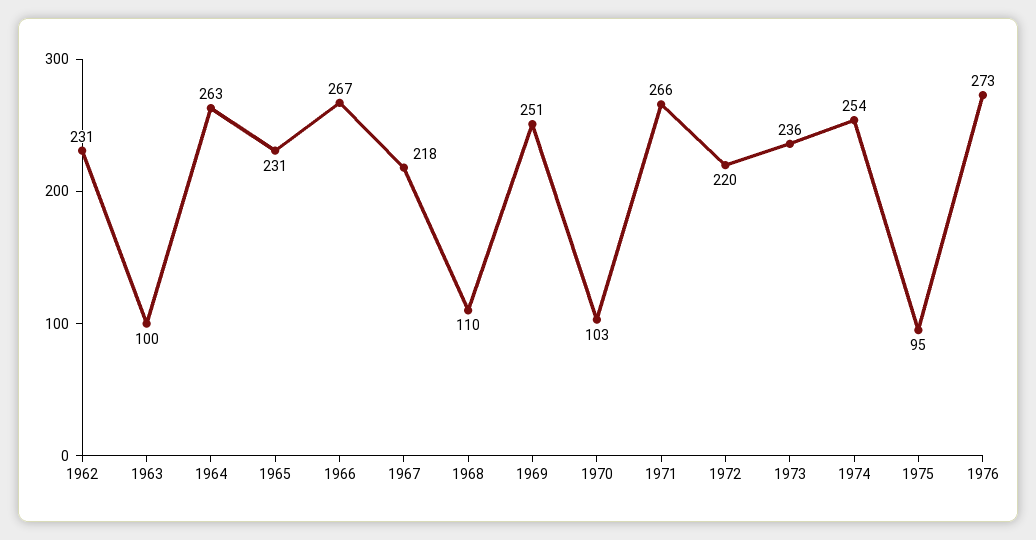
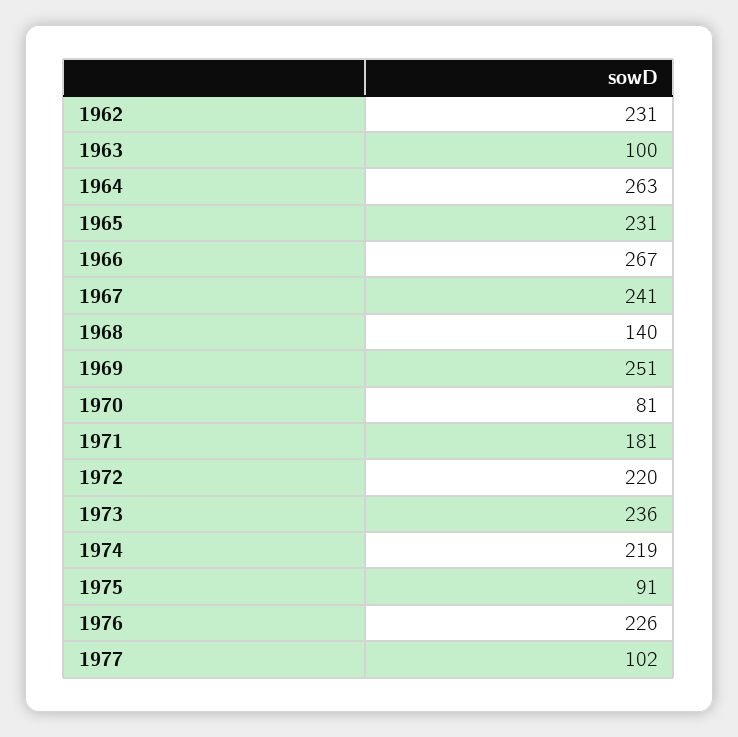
1967: 218 -> 241
1968: 110 -> 140
1970: 103 -> 81
1971: 266 -> 181
1974: 254 -> 219
1975: 95 -> 91
1976: 273 -> 226
1977: none -> 102

